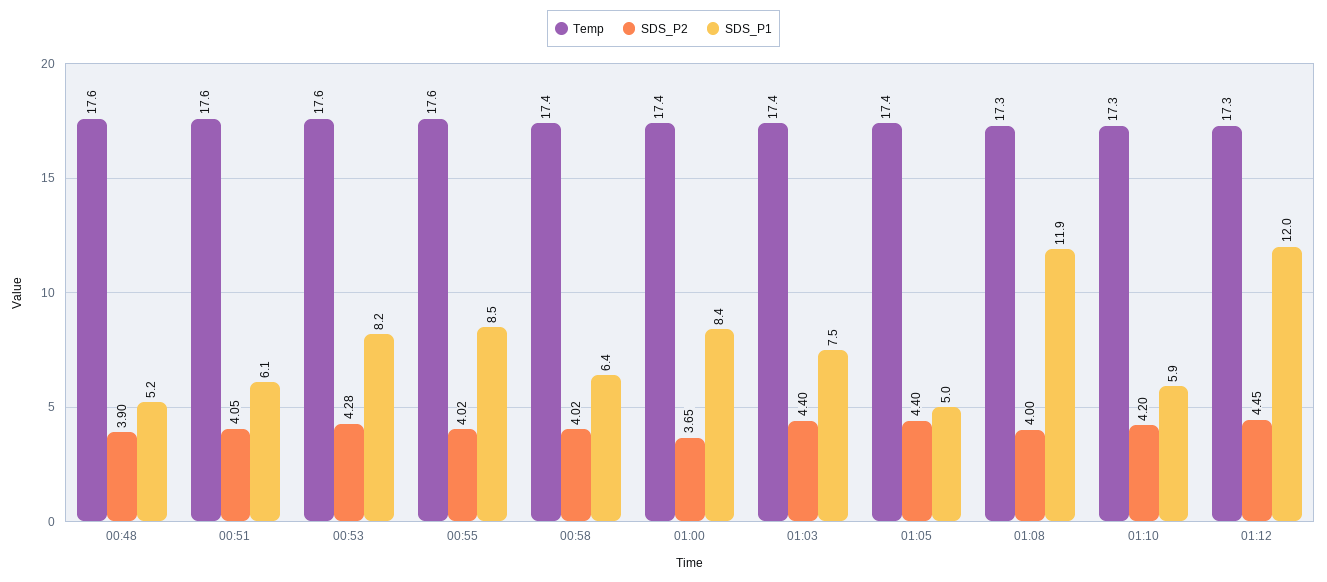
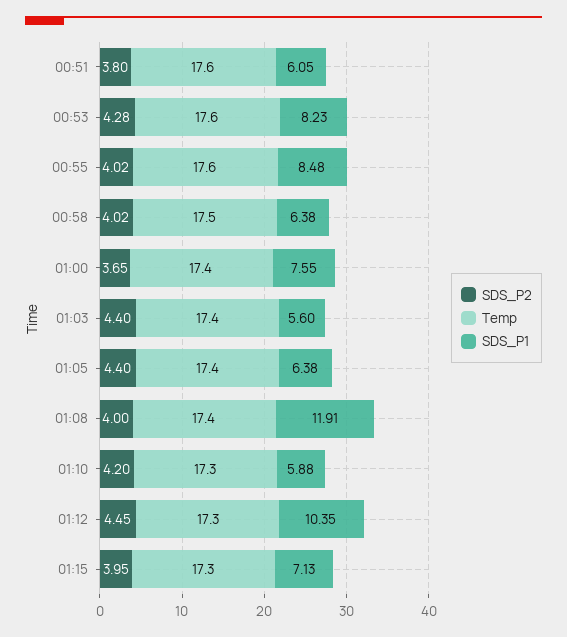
Temp, 00:48: 17.6 -> none
SDS_P2, 00:48: 3.9 -> none
SDS_P1, 00:48: 5.2 -> none
SDS_P2, 00:51: 4.05 -> 3.8
Temp, 00:58: 17.4 -> 17.5
SDS_P1, 01:00: 8.4 -> 7.55
SDS_P1, 01:03: 7.5 -> 5.6
SDS_P1, 01:05: 5 -> 6.38
Temp, 01:08: 17.3 -> 17.4
SDS_P1, 01:12: 12 -> 10.35
SDS_P2, 01:15: none -> 3.95
Temp, 01:15: none -> 17.3
SDS_P1, 01:15: none -> 7.13

